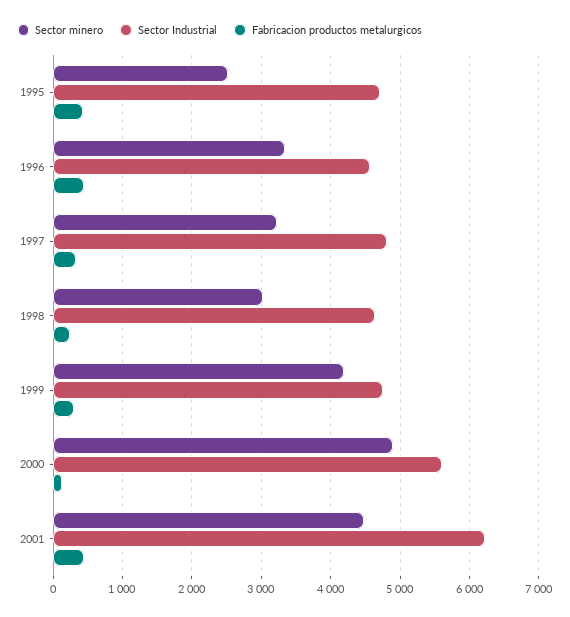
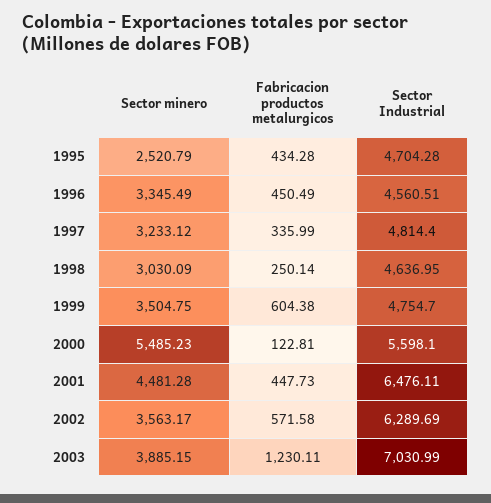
Sector minero, 1999: 4200 -> 3504.75
Fabricacion productos metalurgicos, 1999: 300 -> 604.38
Sector minero, 2000: 4900 -> 5485.23
Sector Industrial, 2001: 6200 -> 6476.11
Sector minero, 2002: none -> 3563.17
Fabricacion productos metalurgicos, 2002: none -> 571.58
Sector Industrial, 2002: none -> 6289.69
Sector minero, 2003: none -> 3885.15
Fabricacion productos metalurgicos, 2003: none -> 1230.11
Sector Industrial, 2003: none -> 7030.99

